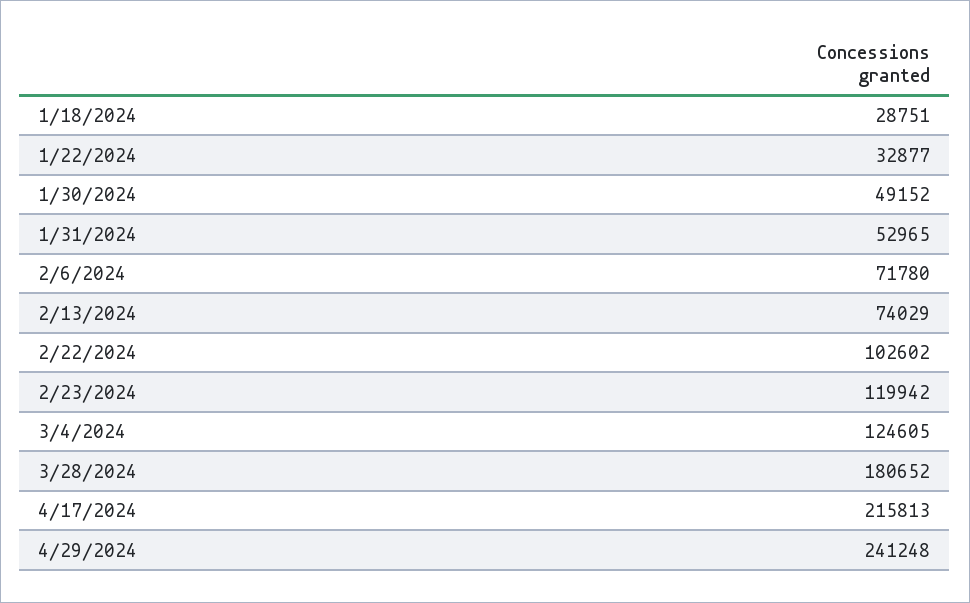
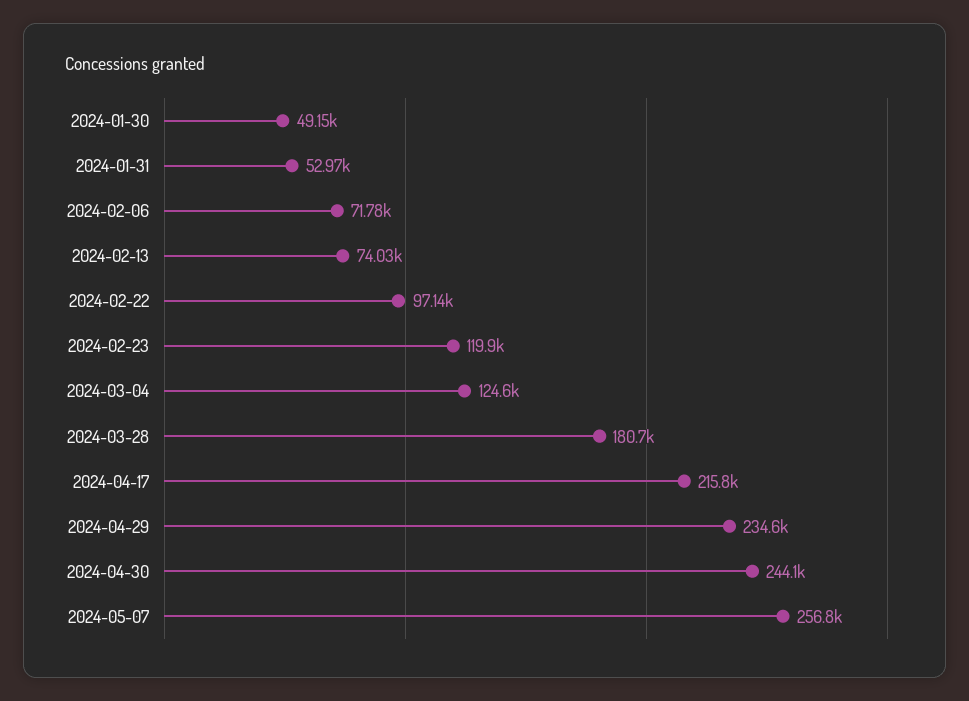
1/18/2024: 28751 -> none
1/22/2024: 32877 -> none
2/22/2024: 102602 -> 97140
4/29/2024: 241248 -> 234600
2024-04-30: none -> 244100
2024-05-07: none -> 256800

